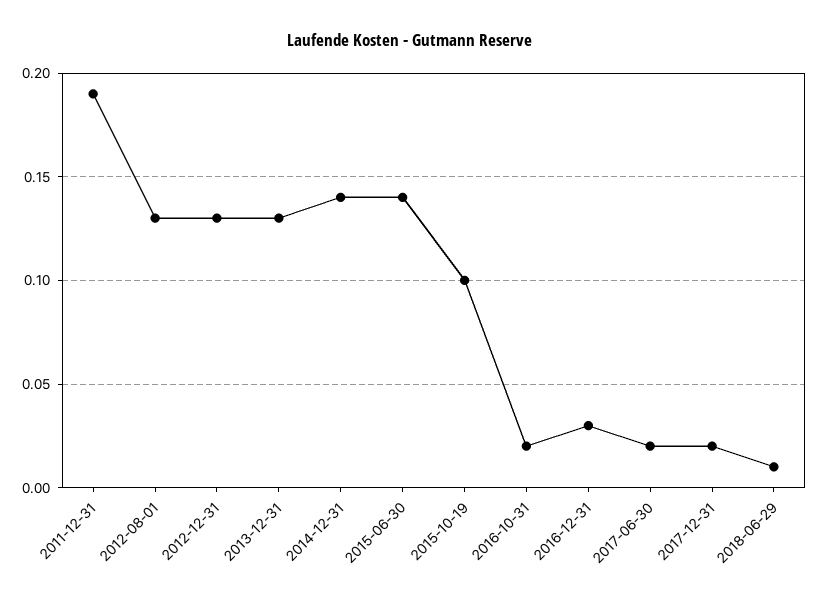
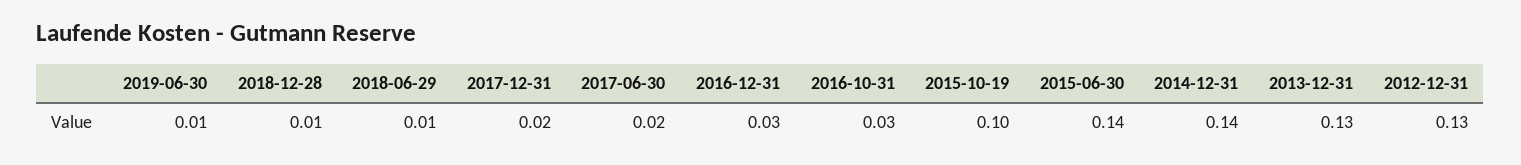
2011-12-31: 0.19 -> none
2012-08-01: 0.13 -> none
2016-10-31: 0.02 -> 0.03
2019-06-30: none -> 0.01
2018-12-28: none -> 0.01

